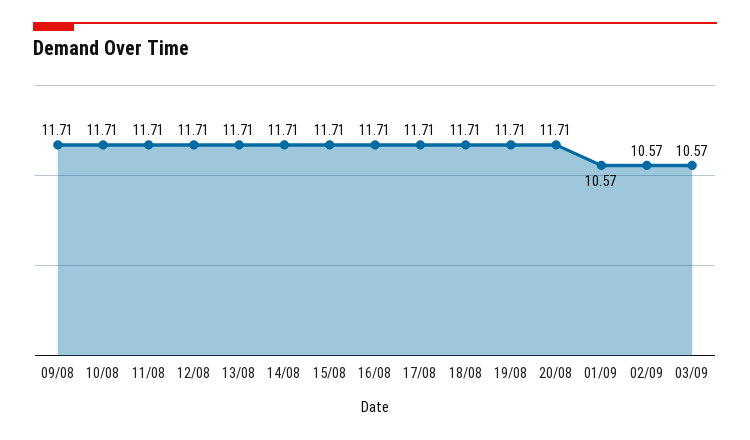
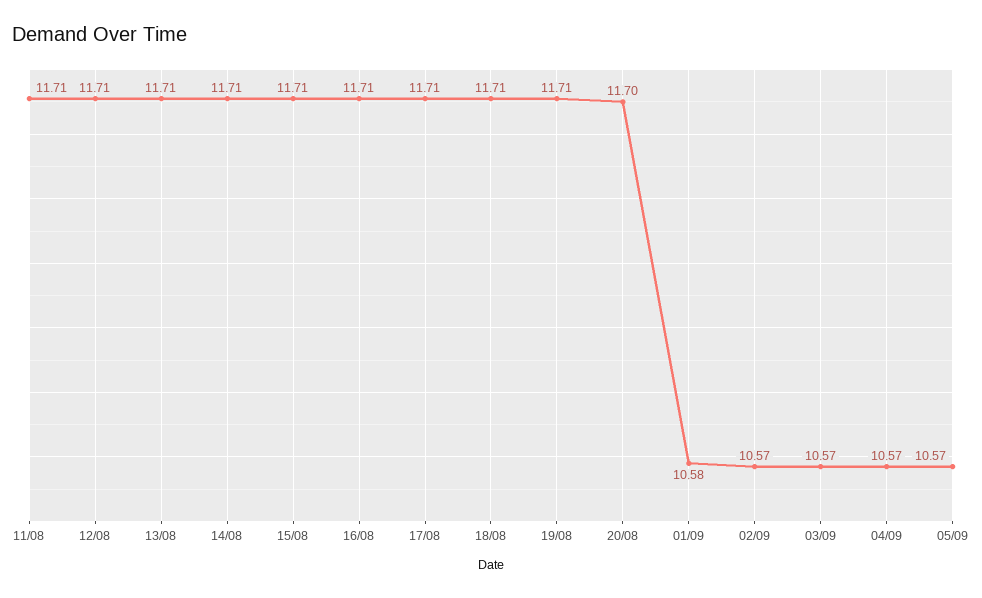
09/08: 11.71 -> none
10/08: 11.71 -> none
20/08: 11.71 -> 11.7
01/09: 10.57 -> 10.58
04/09: none -> 10.57
05/09: none -> 10.57

